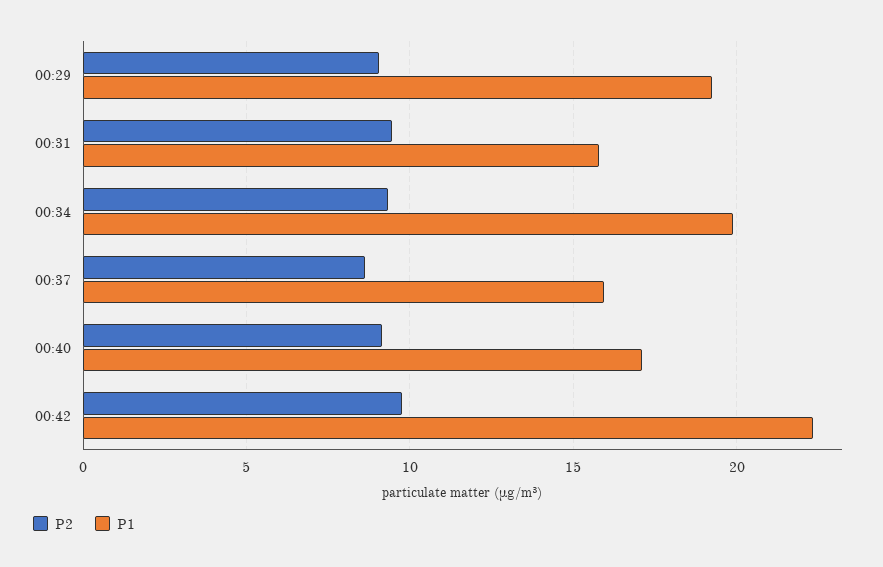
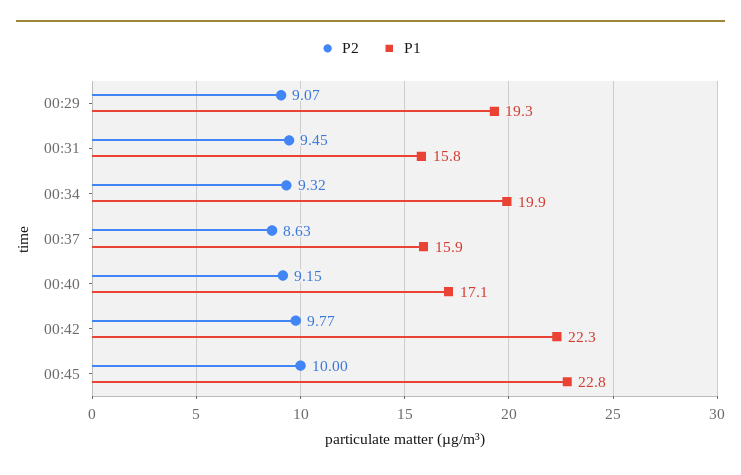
P2, 00:45: none -> 10
P1, 00:45: none -> 22.8

